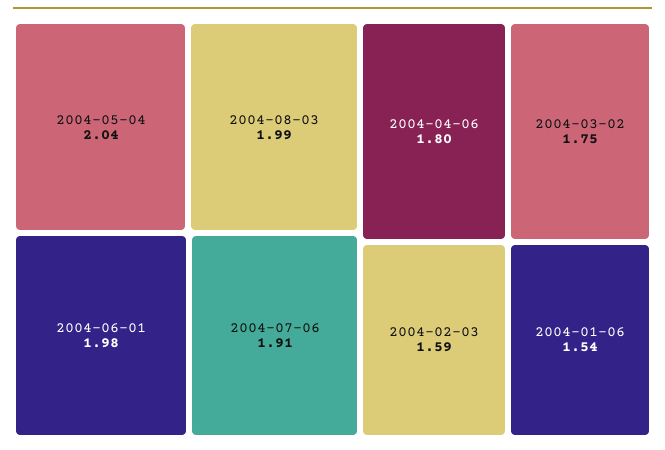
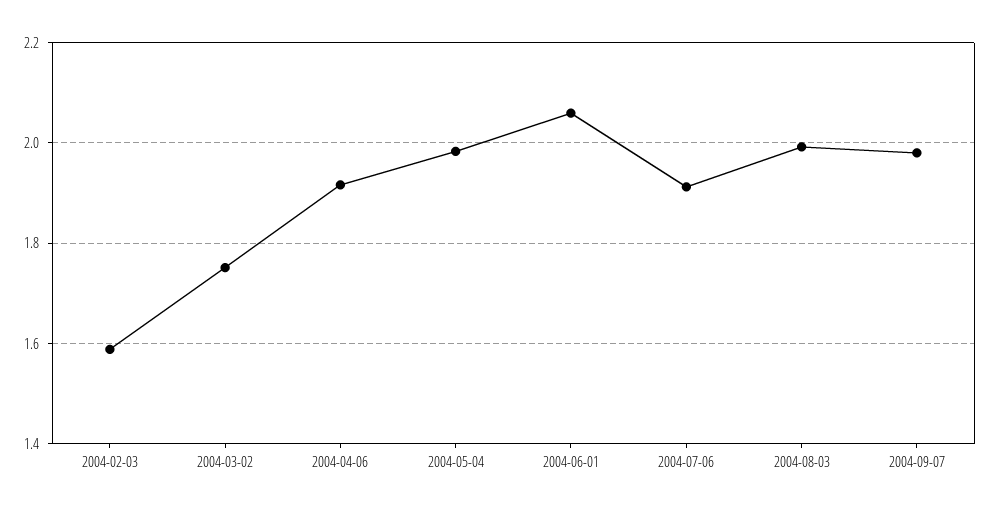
2004-05-04: 2.04 -> 1.98
2004-06-01: 1.98 -> 2.06
2004-04-06: 1.8 -> 1.92
2004-01-06: 1.54 -> none
2004-09-07: none -> 1.98

